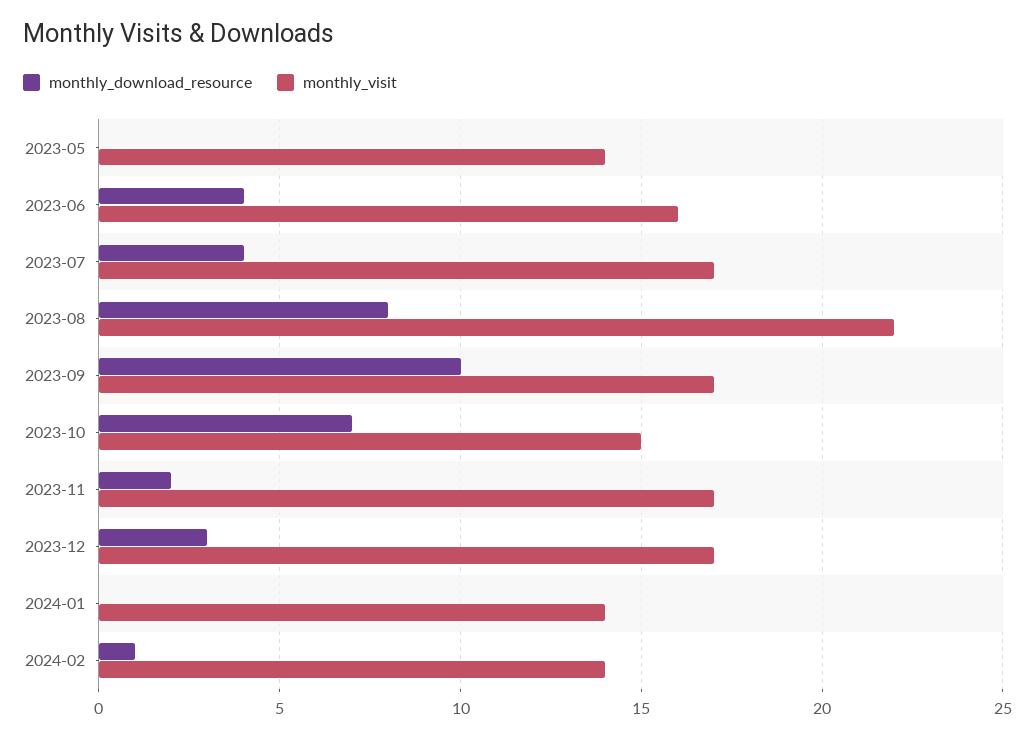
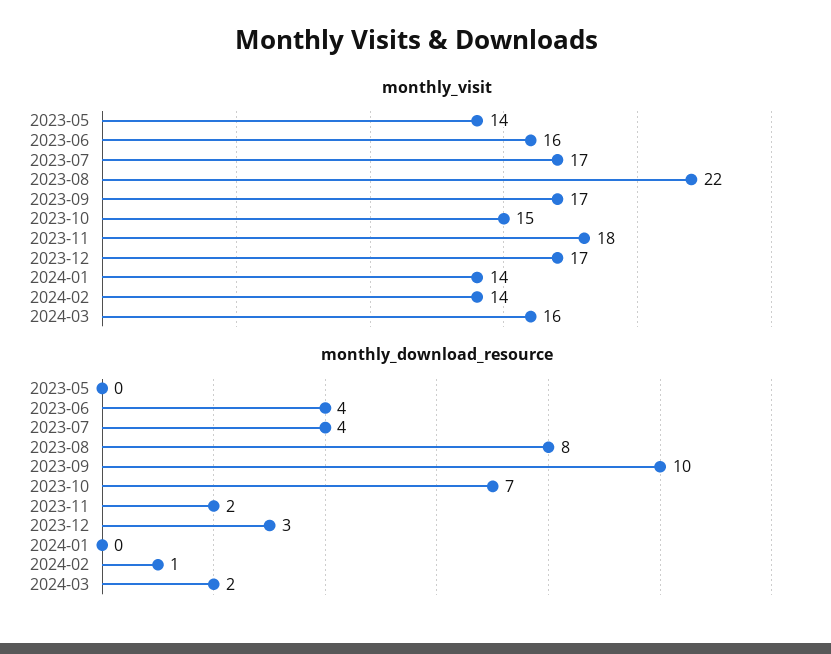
monthly_visit, 2023-11: 17 -> 18
monthly_visit, 2024-03: none -> 16
monthly_download_resource, 2024-03: none -> 2

